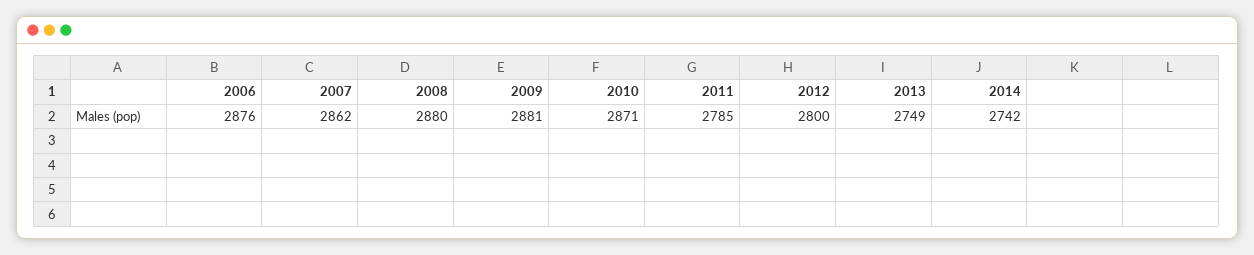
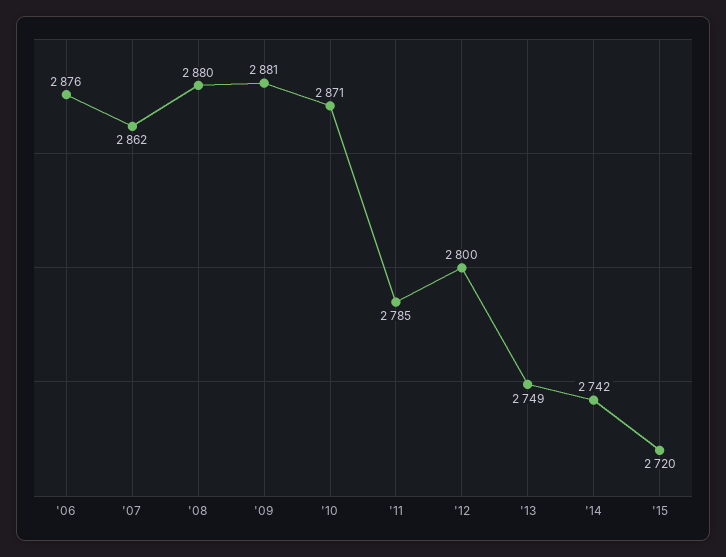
'15: none -> 2720

